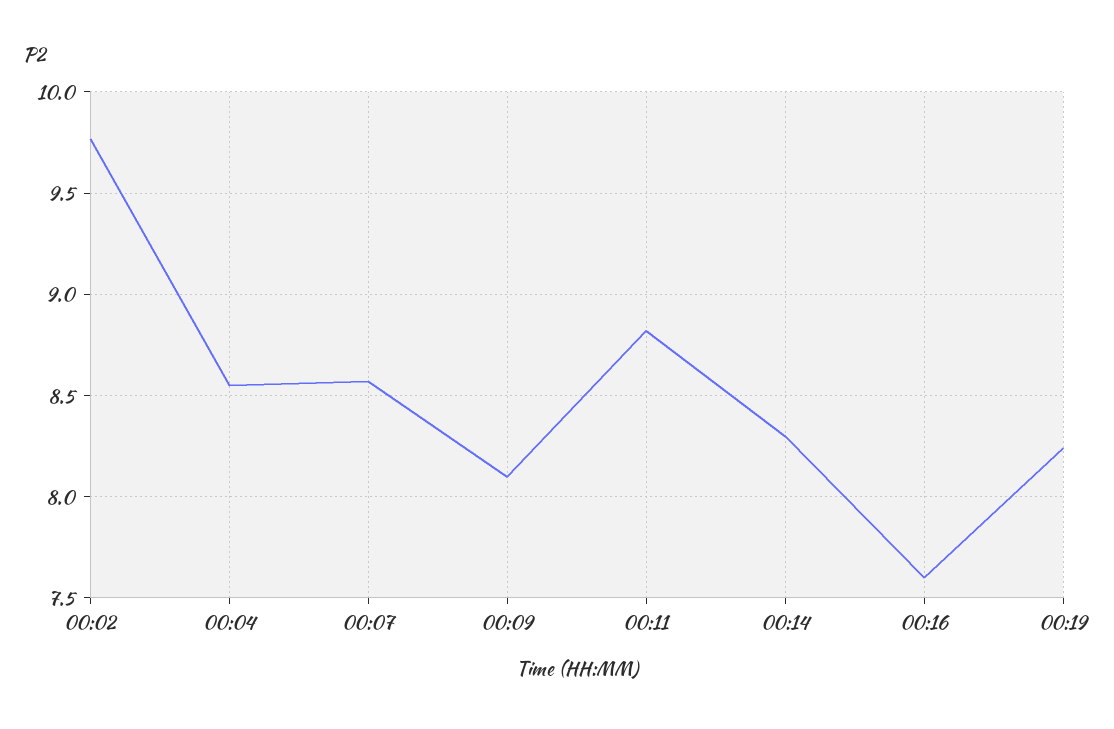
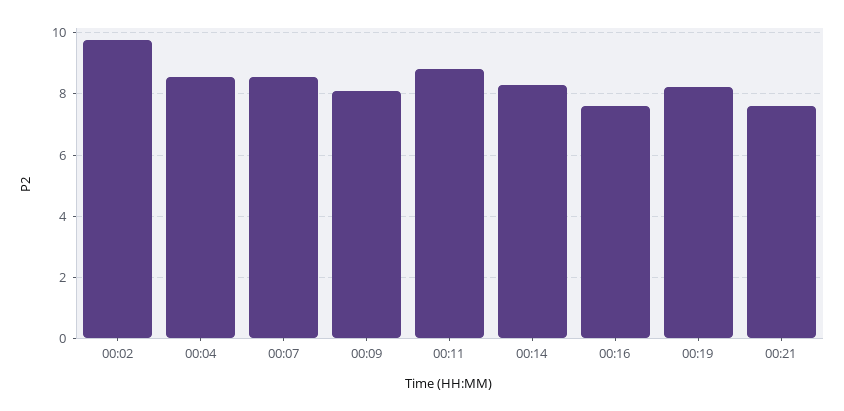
00:21: none -> 7.6

